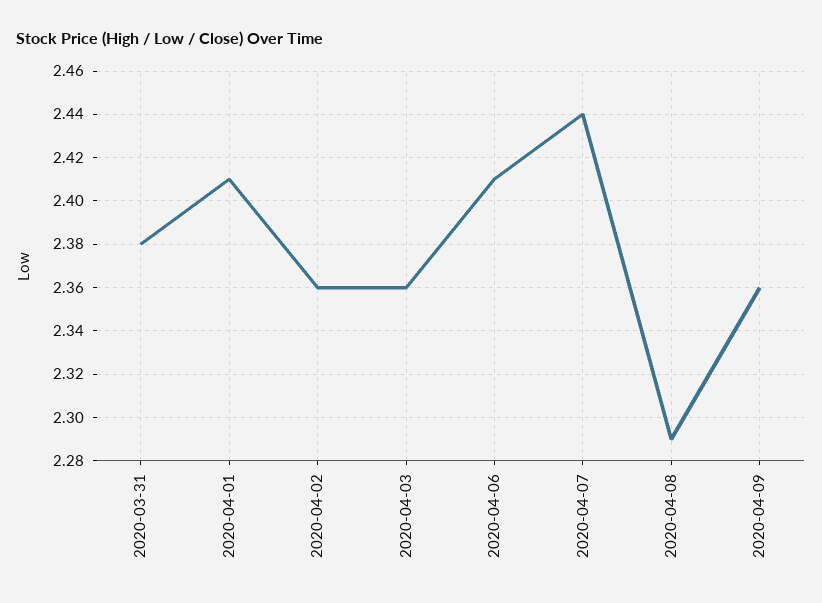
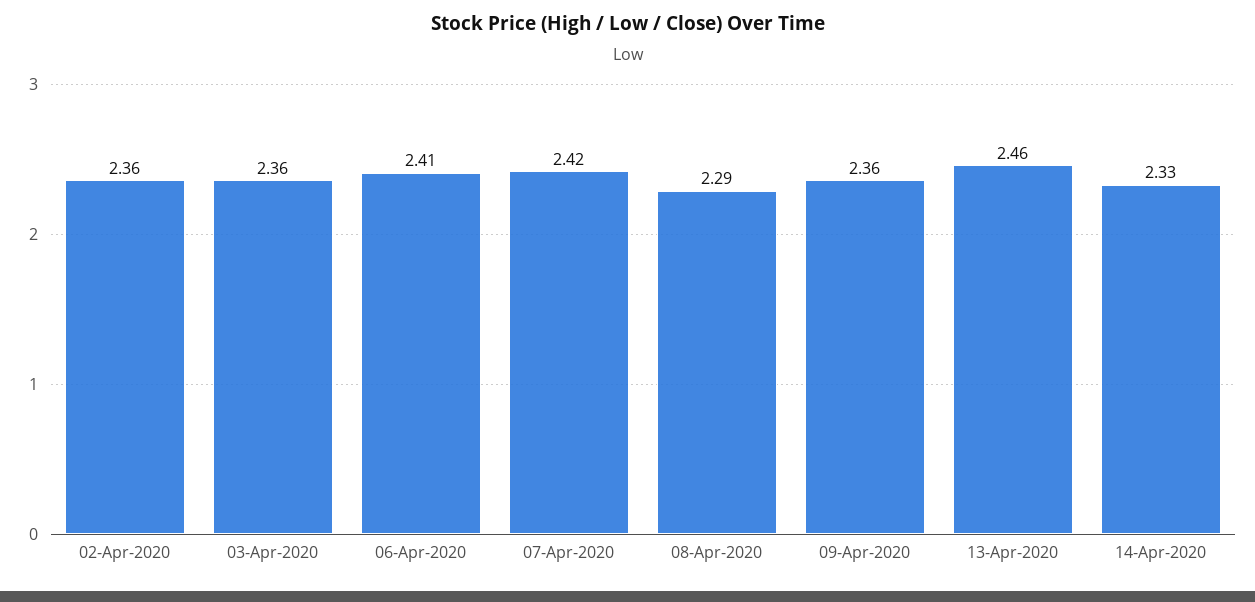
2020-03-31: 2.38 -> none
2020-04-01: 2.41 -> none
2020-04-07: 2.44 -> 2.42
13-Apr-2020: none -> 2.46
14-Apr-2020: none -> 2.33

